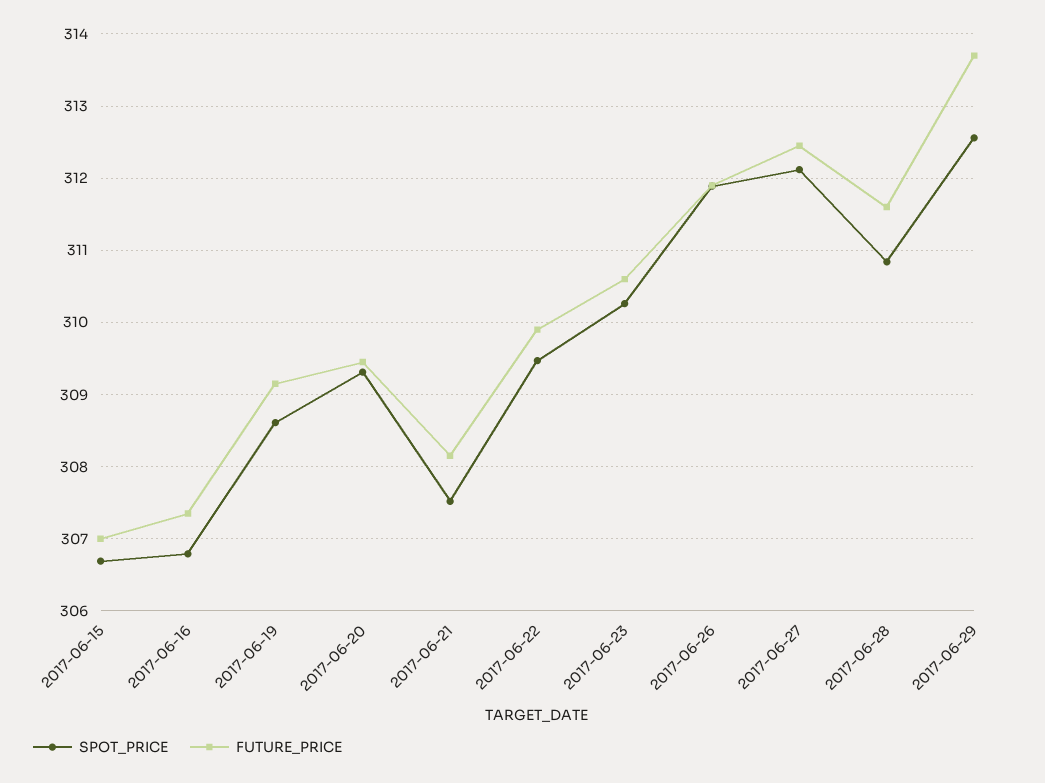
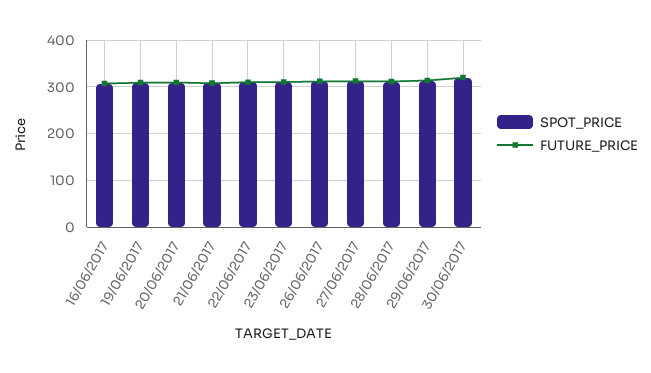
SPOT_PRICE, 2017-06-15: 306.7 -> none
FUTURE_PRICE, 2017-06-15: 307 -> none
SPOT_PRICE, 30/06/2017: none -> 320
FUTURE_PRICE, 30/06/2017: none -> 320

